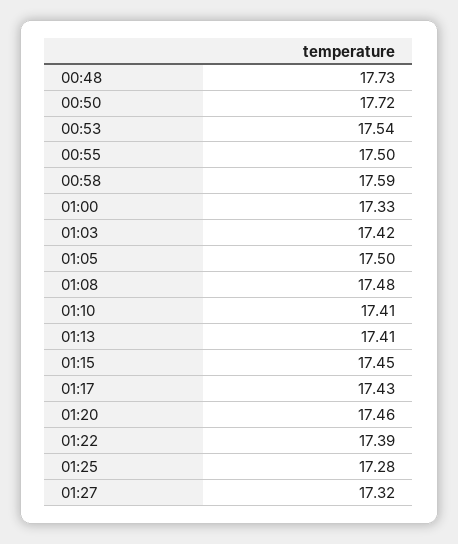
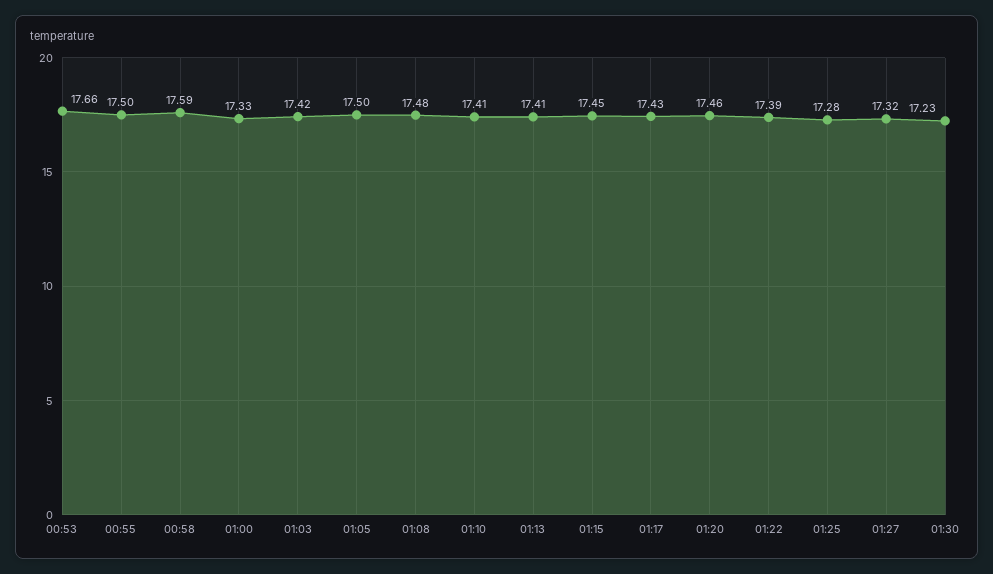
00:48: 17.73 -> none
00:50: 17.72 -> none
00:53: 17.54 -> 17.66
01:30: none -> 17.23

